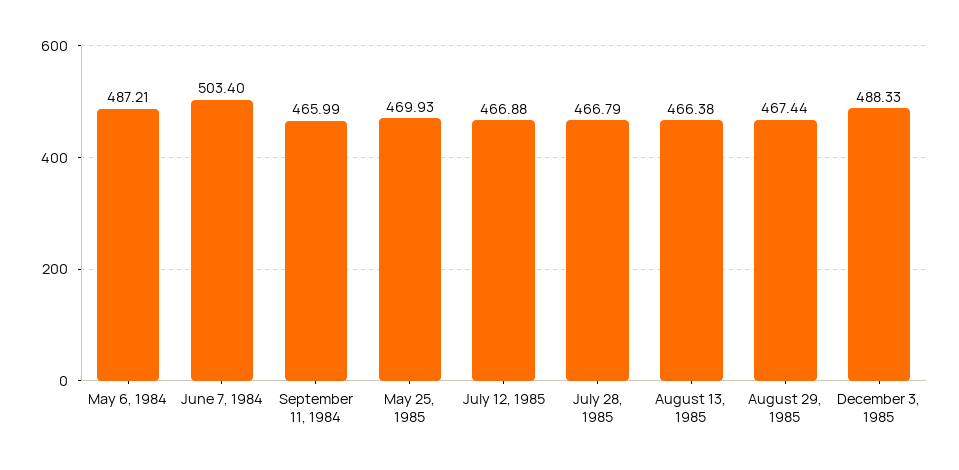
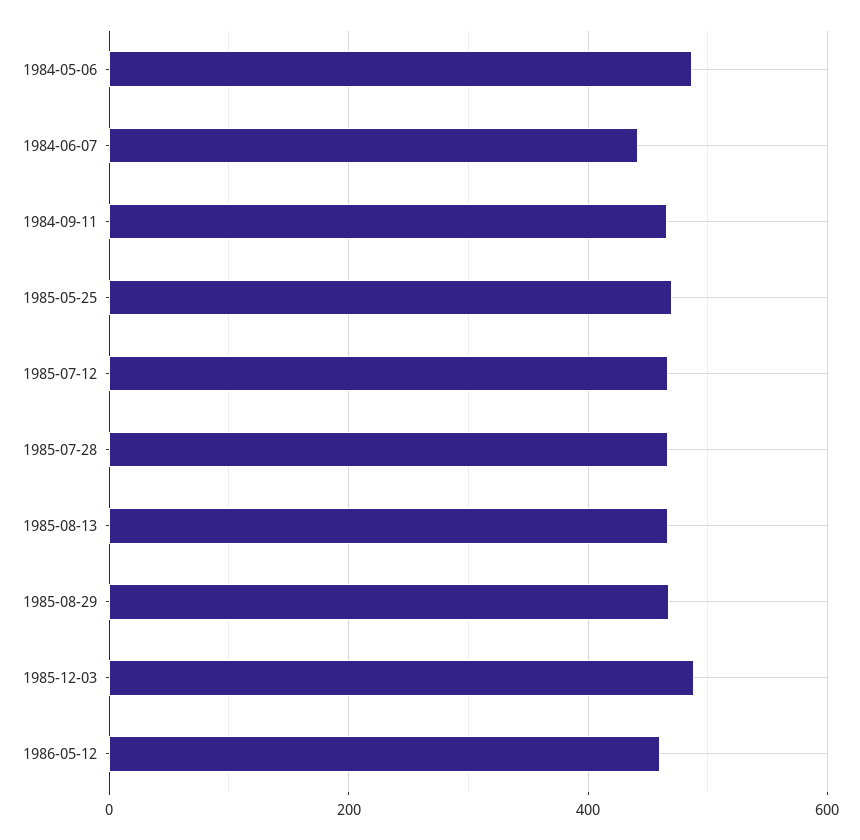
June 7, 1984: 503.4 -> 440
1986-05-12: none -> 460

